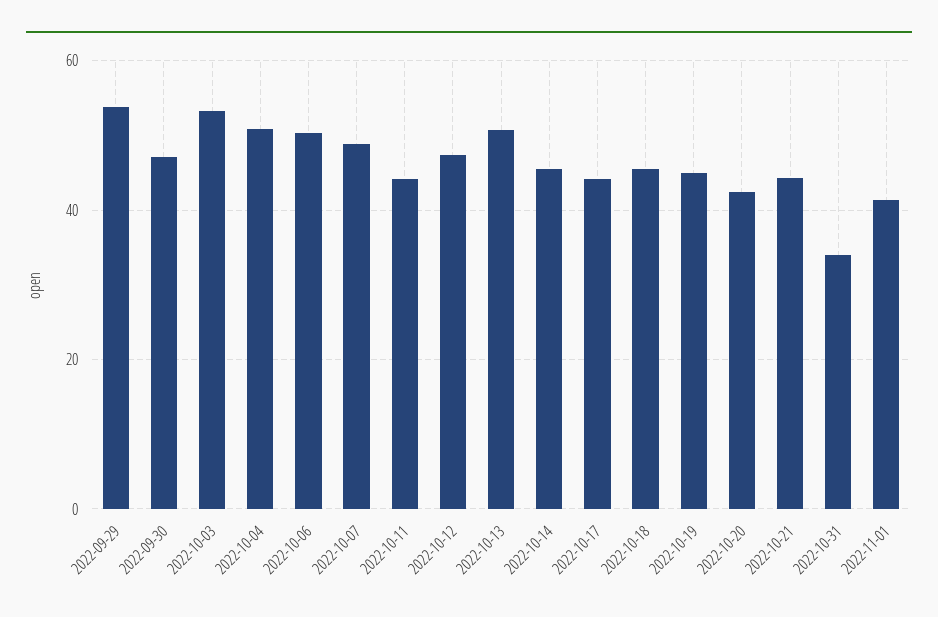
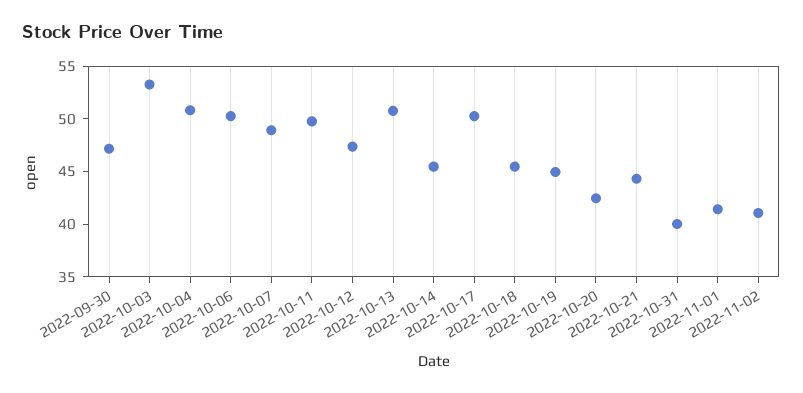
2022-09-29: 54 -> none
2022-10-11: 44 -> 50
2022-10-17: 44 -> 50
2022-10-31: 34 -> 40
2022-11-02: none -> 41

